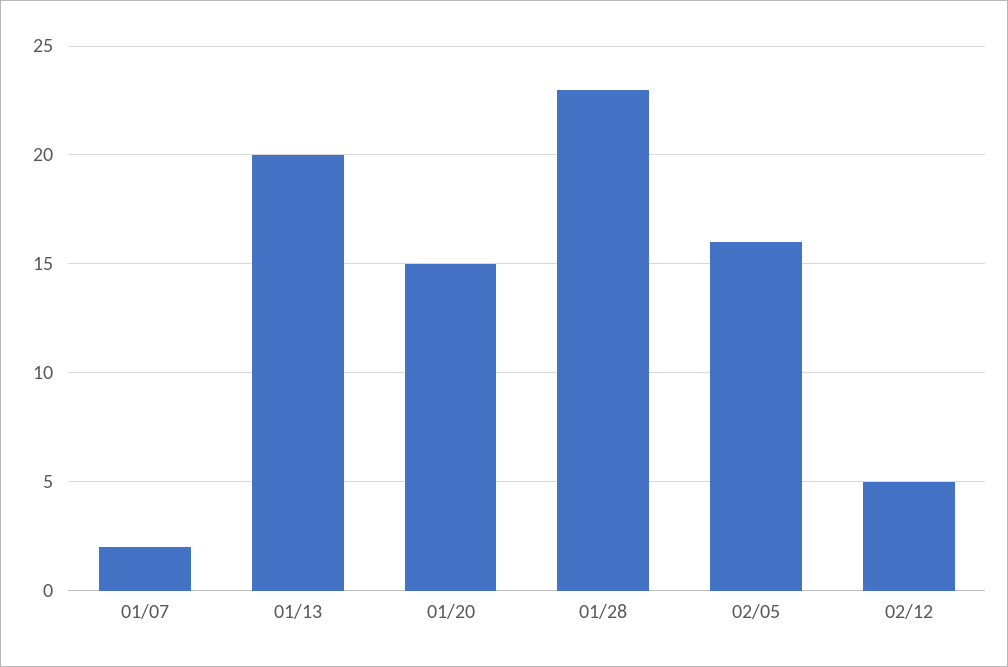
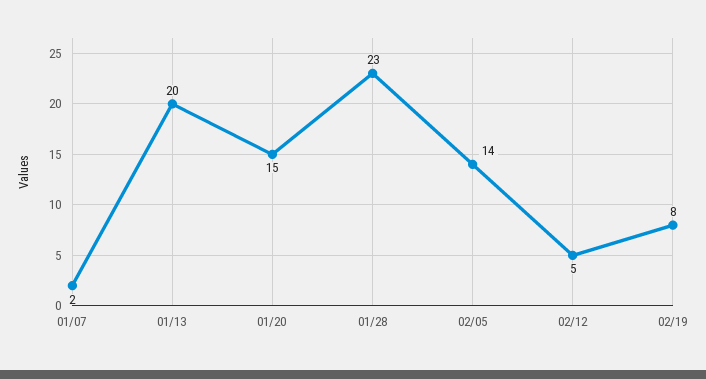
02/05: 16 -> 14
02/19: none -> 8

